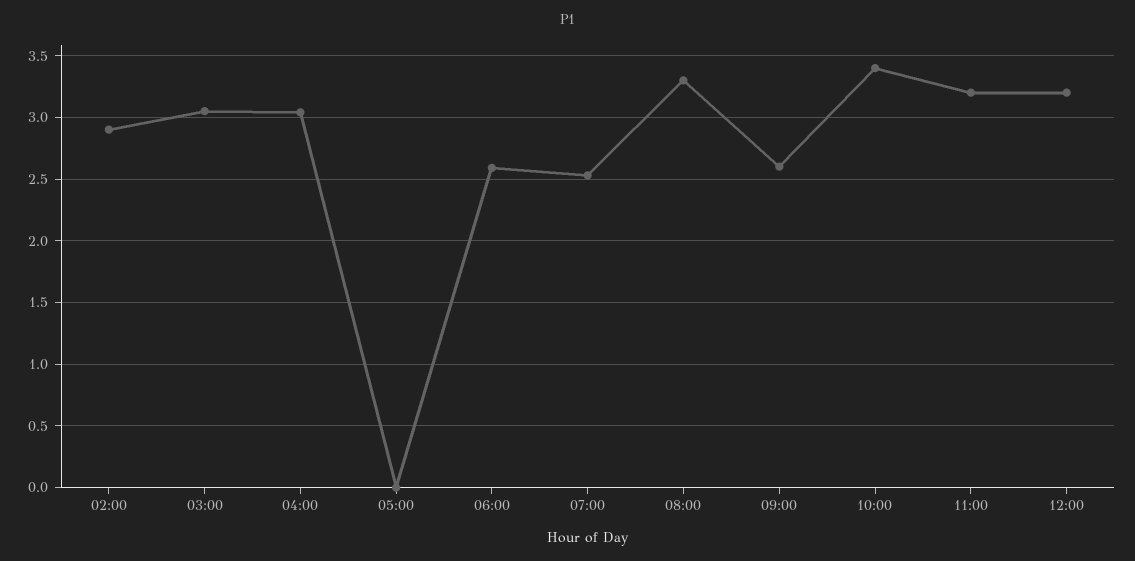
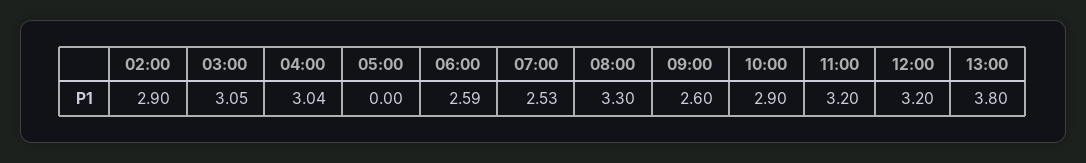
10:00: 3.4 -> 2.9
13:00: none -> 3.8

